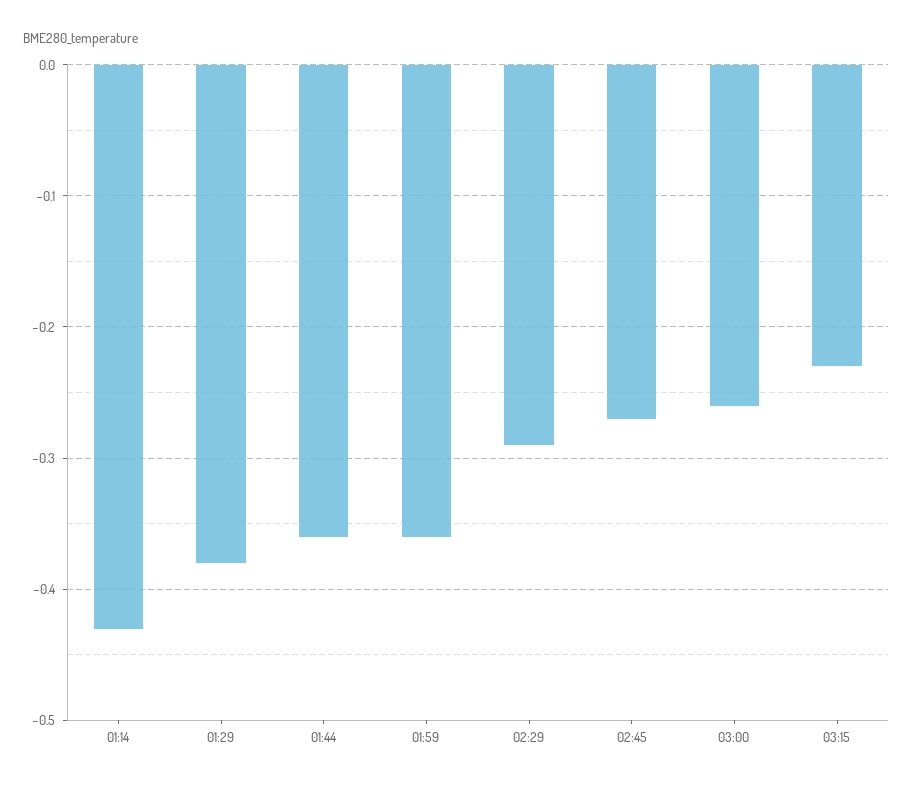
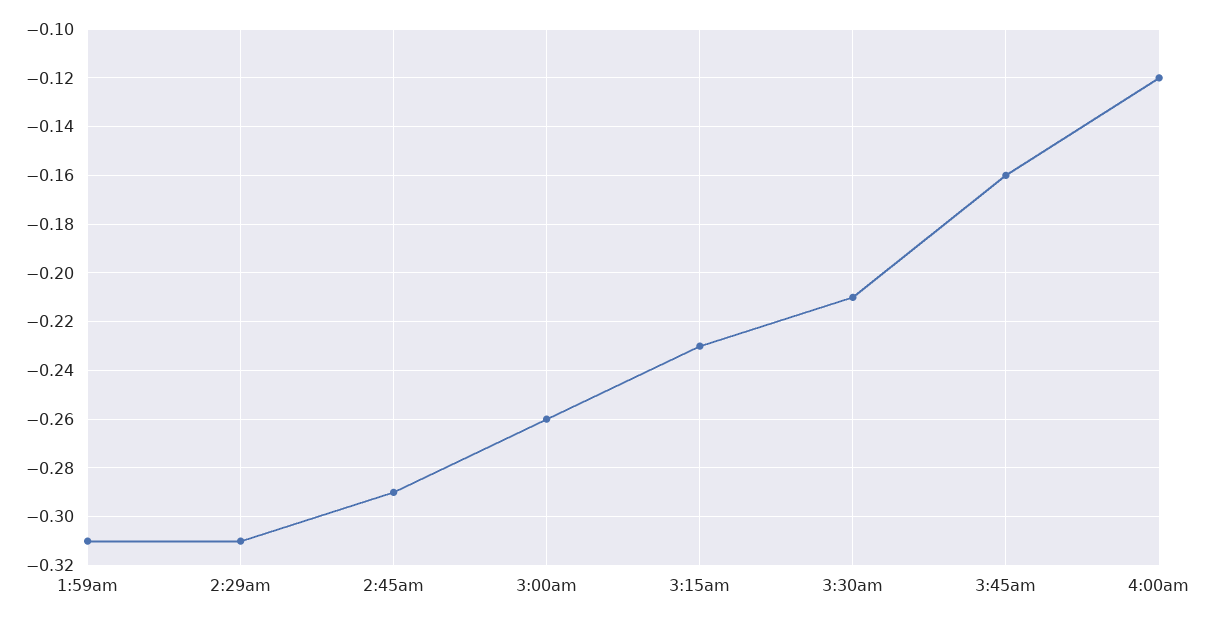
01:14: -0.43 -> none
01:29: -0.38 -> none
01:44: -0.36 -> none
01:59: -0.36 -> -0.31
02:29: -0.29 -> -0.31
02:45: -0.27 -> -0.29
3:30am: none -> -0.21
3:45am: none -> -0.16
4:00am: none -> -0.12

